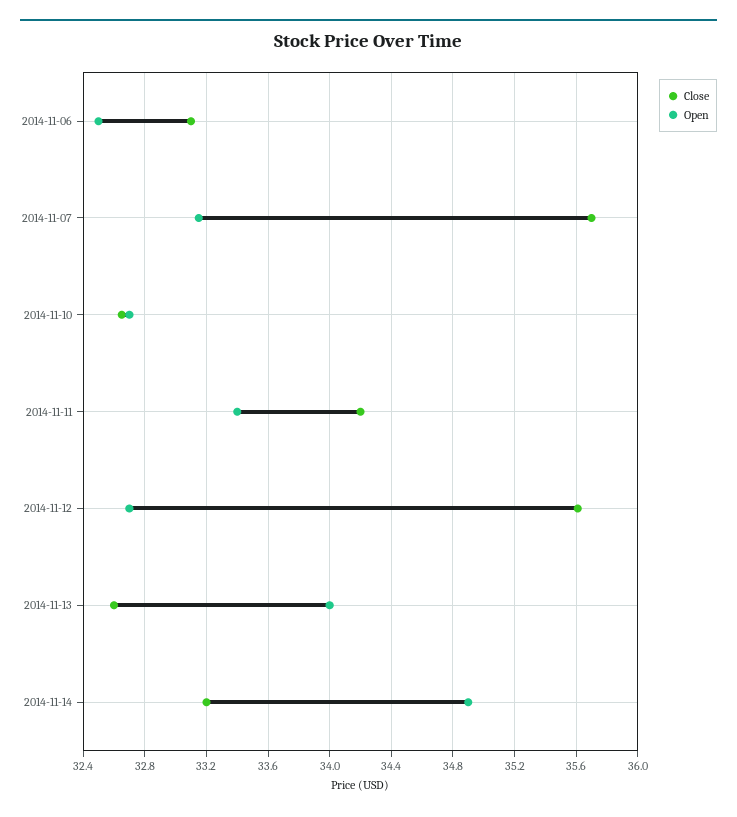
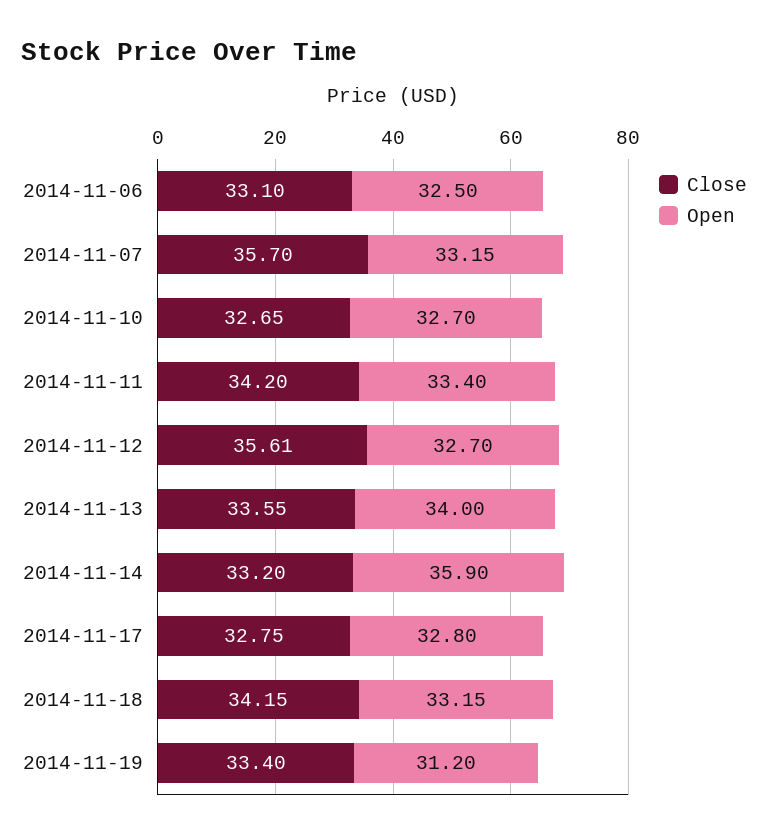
Close, 2014-11-13: 32.6 -> 33.55
Open, 2014-11-14: 34.9 -> 35.9
Close, 2014-11-17: none -> 32.75
Open, 2014-11-17: none -> 32.8
Close, 2014-11-18: none -> 34.15
Open, 2014-11-18: none -> 33.15
Close, 2014-11-19: none -> 33.4
Open, 2014-11-19: none -> 31.2

